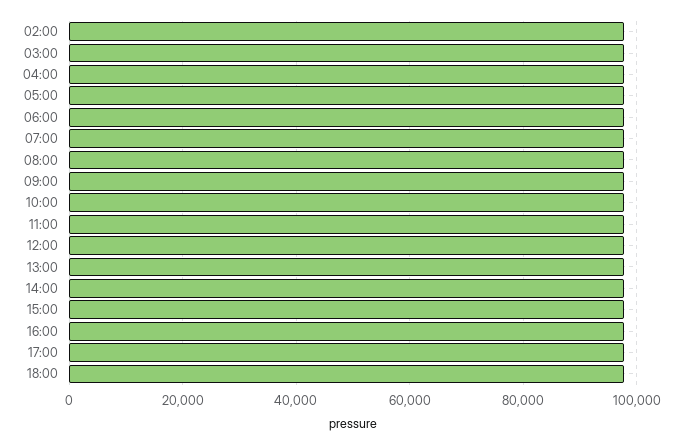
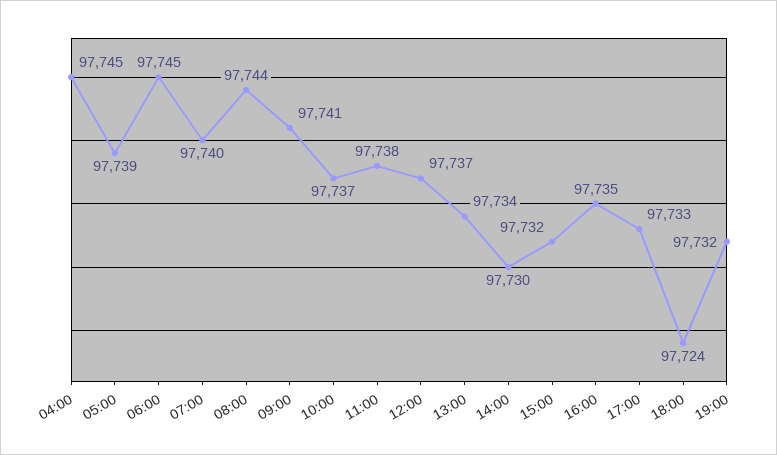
02:00: 98000 -> none
03:00: 98000 -> none
19:00: none -> 97732

